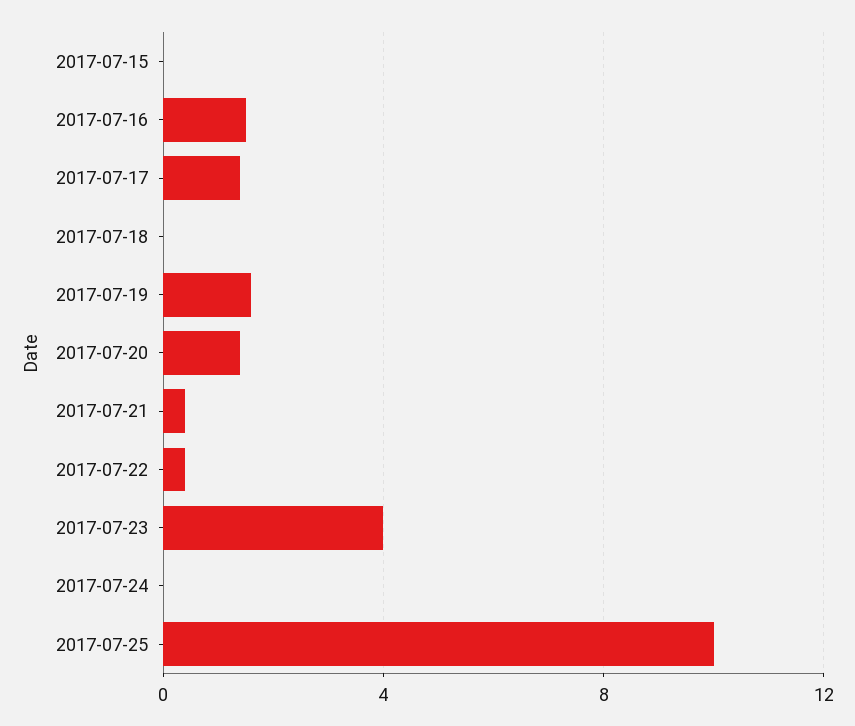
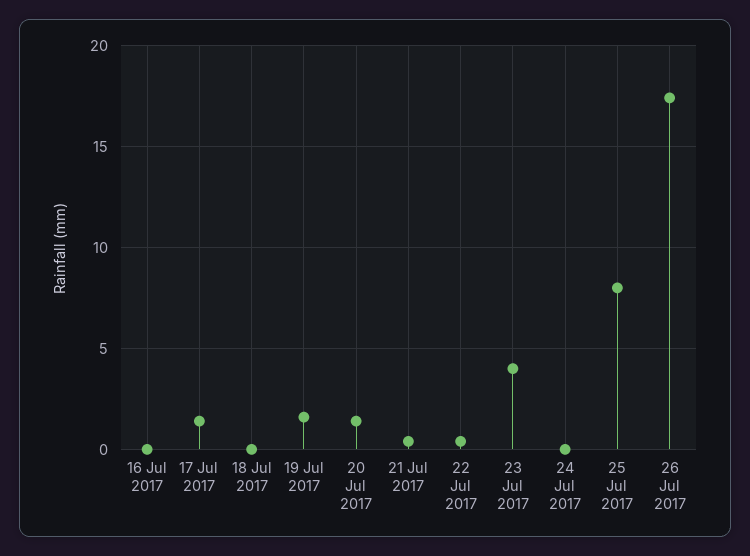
2017-07-15: 0 -> none
2017-07-16: 1.5 -> 0
2017-07-25: 10 -> 8
26 Jul 2017: none -> 17.5

